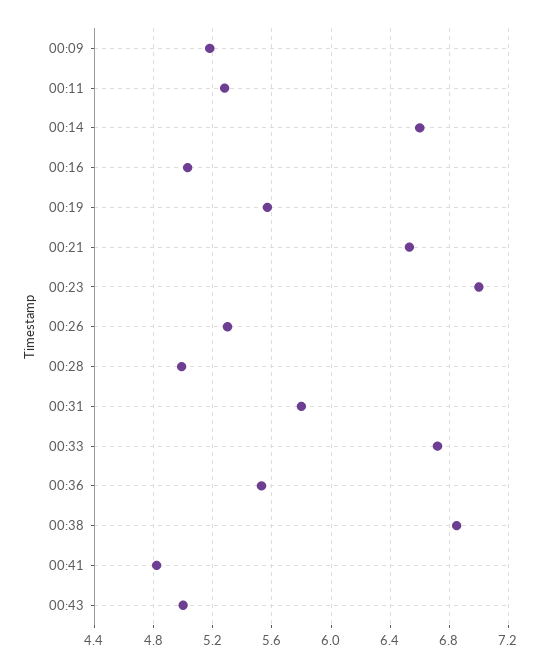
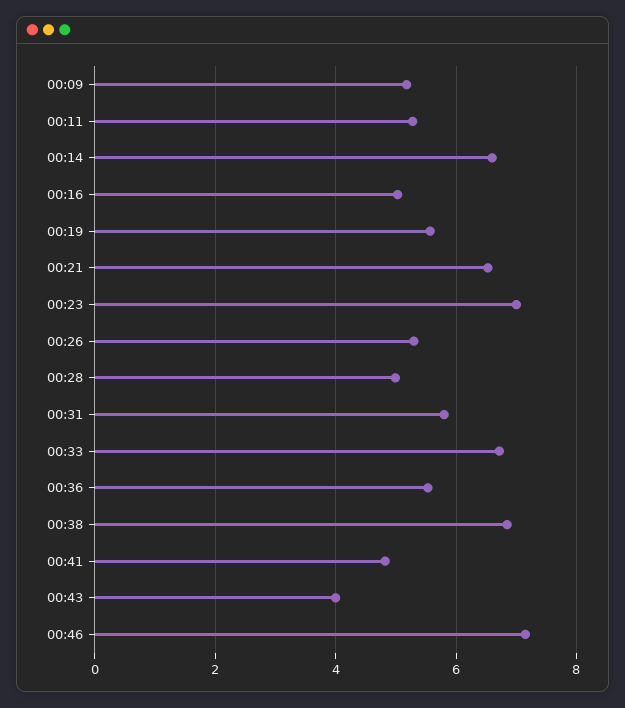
00:43: 5 -> 4
00:46: none -> 7.2

